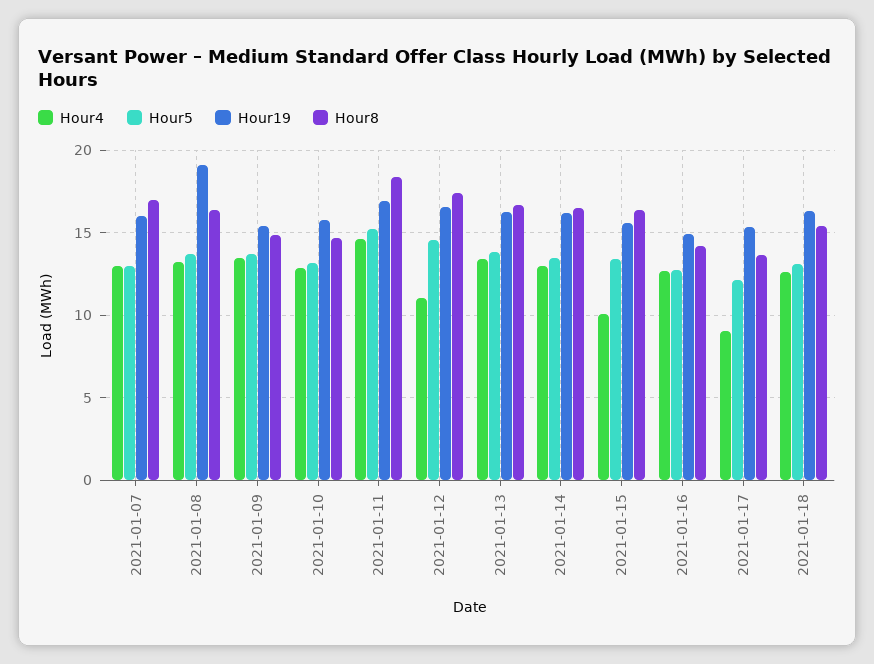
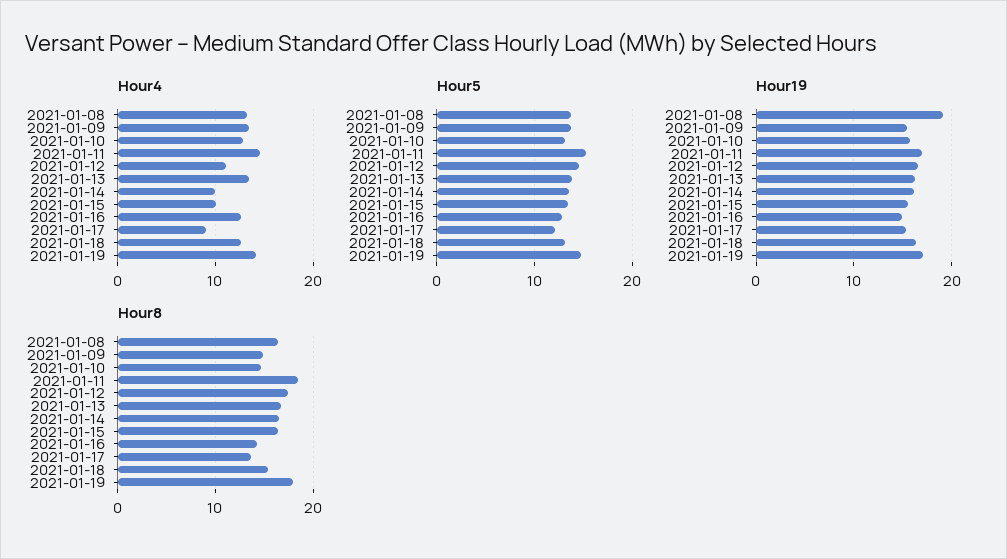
Hour4, 2021-01-07: 13 -> none
Hour5, 2021-01-07: 13 -> none
Hour19, 2021-01-07: 16 -> none
Hour8, 2021-01-07: 17 -> none
Hour4, 2021-01-14: 13 -> 10
Hour4, 2021-01-19: none -> 14
Hour5, 2021-01-19: none -> 15
Hour19, 2021-01-19: none -> 17
Hour8, 2021-01-19: none -> 18

